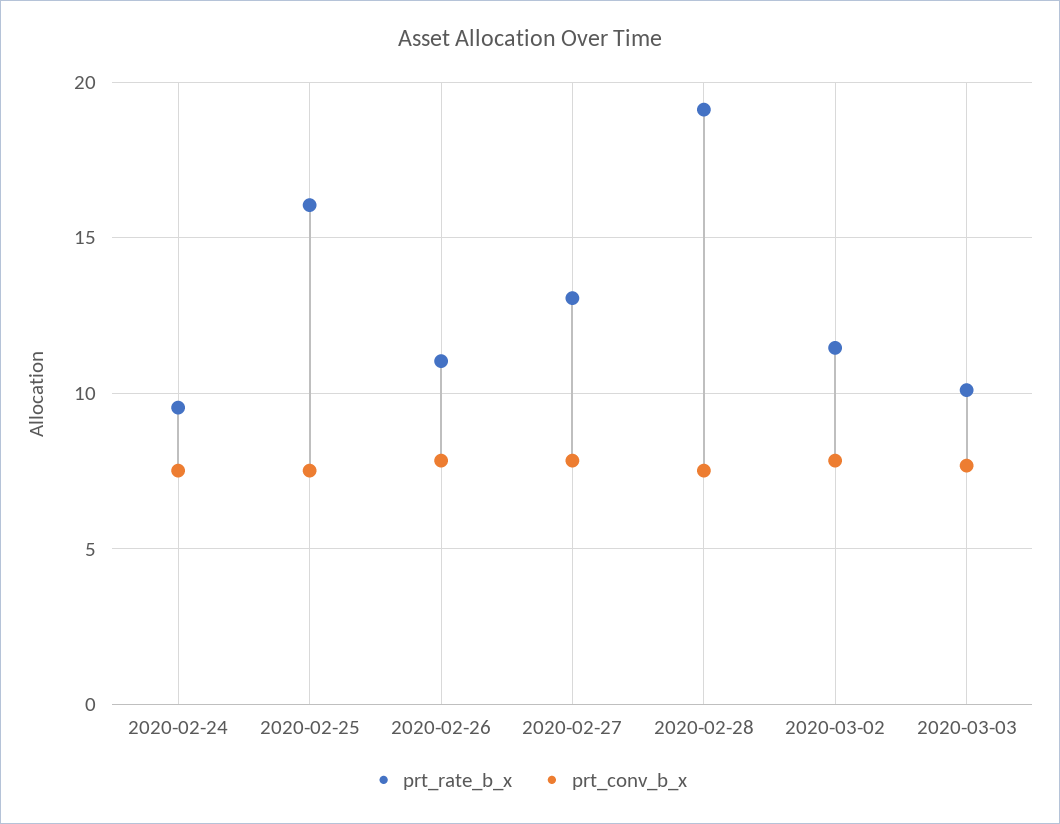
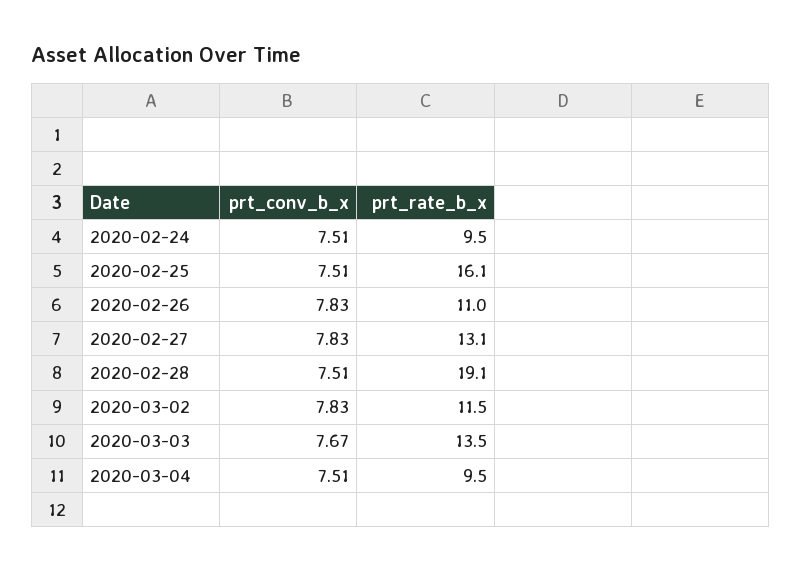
prt_rate_b_x, 2020-03-03: 10 -> 13.5
prt_conv_b_x, 2020-03-04: none -> 7.51
prt_rate_b_x, 2020-03-04: none -> 9.5

